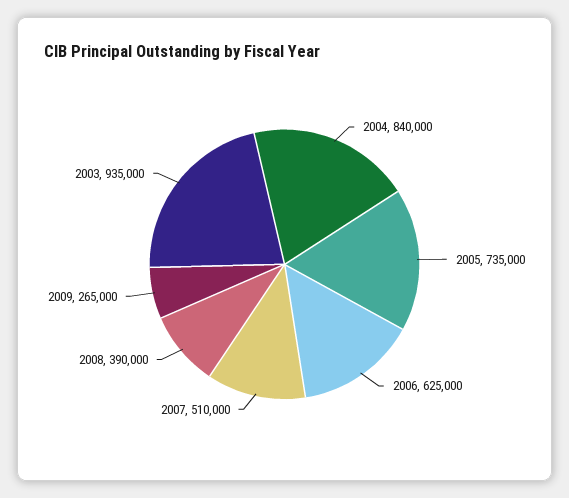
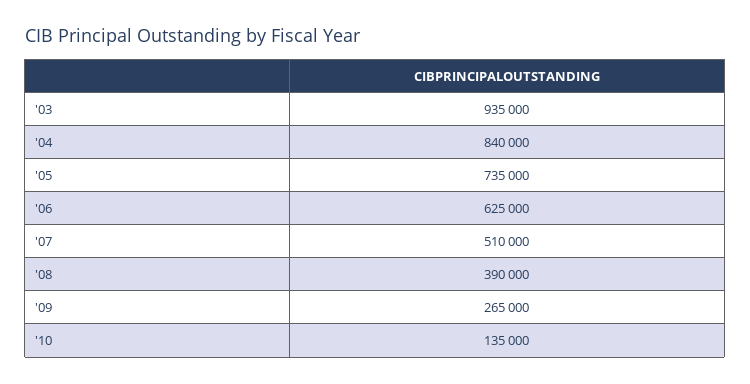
'10: none -> 135000

